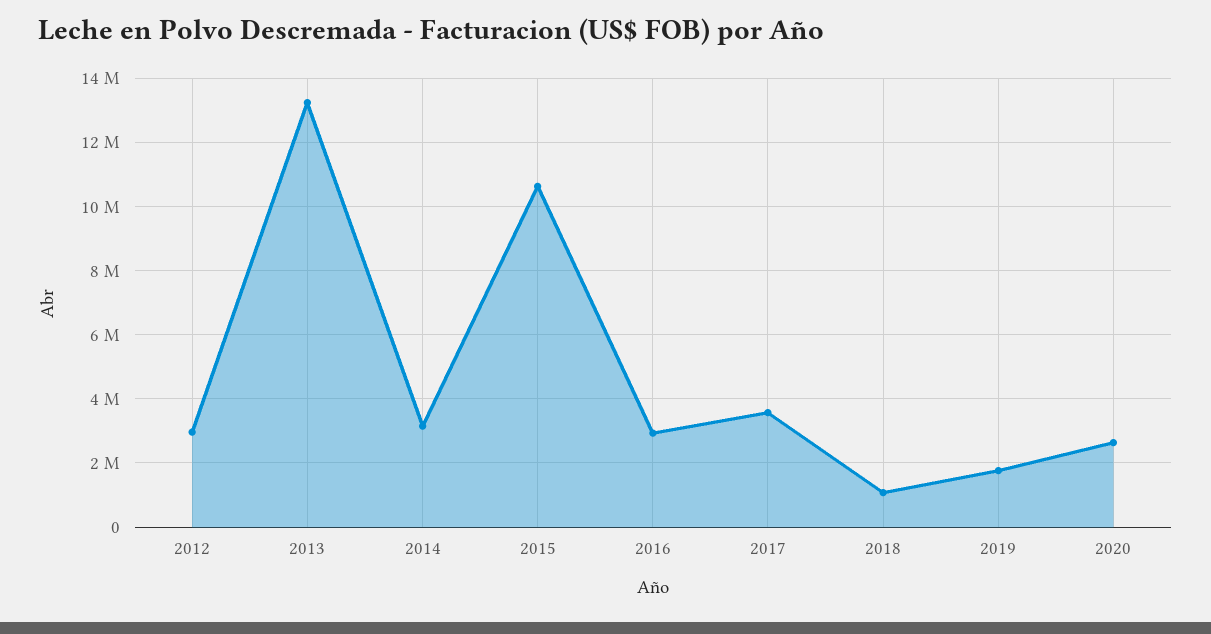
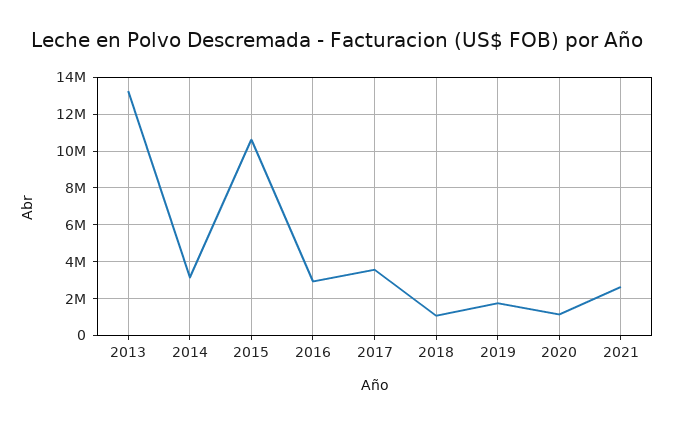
2012: 3000000 -> none
2020: 2600000 -> 1000000
2021: none -> 2500000

